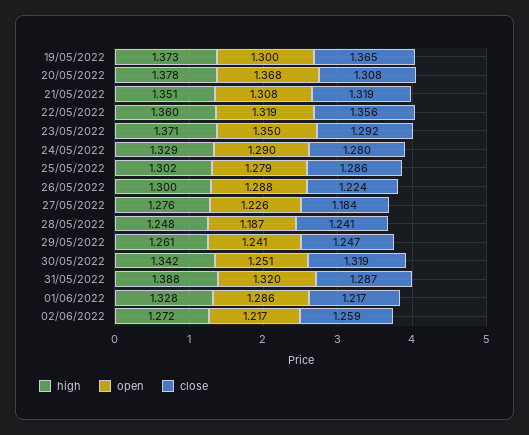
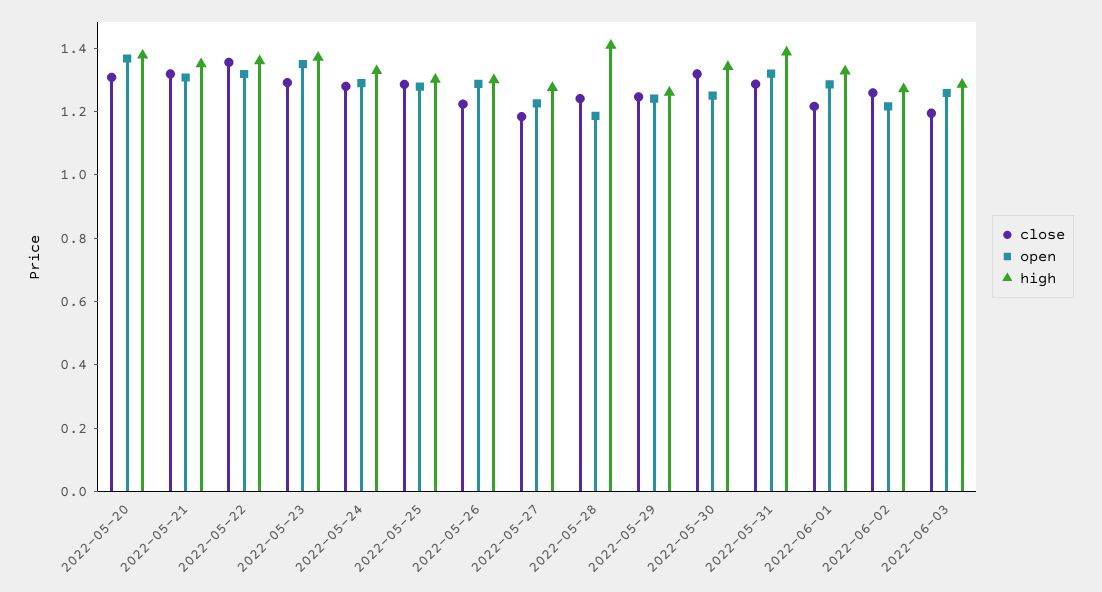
high, 19/05/2022: 1.373 -> none
open, 19/05/2022: 1.3 -> none
close, 19/05/2022: 1.365 -> none
high, 28/05/2022: 1.248 -> 1.4
close, 2022-06-03: none -> 1.2
open, 2022-06-03: none -> 1.25
high, 2022-06-03: none -> 1.3

